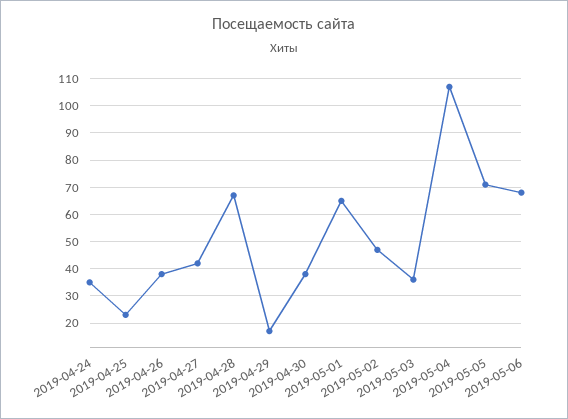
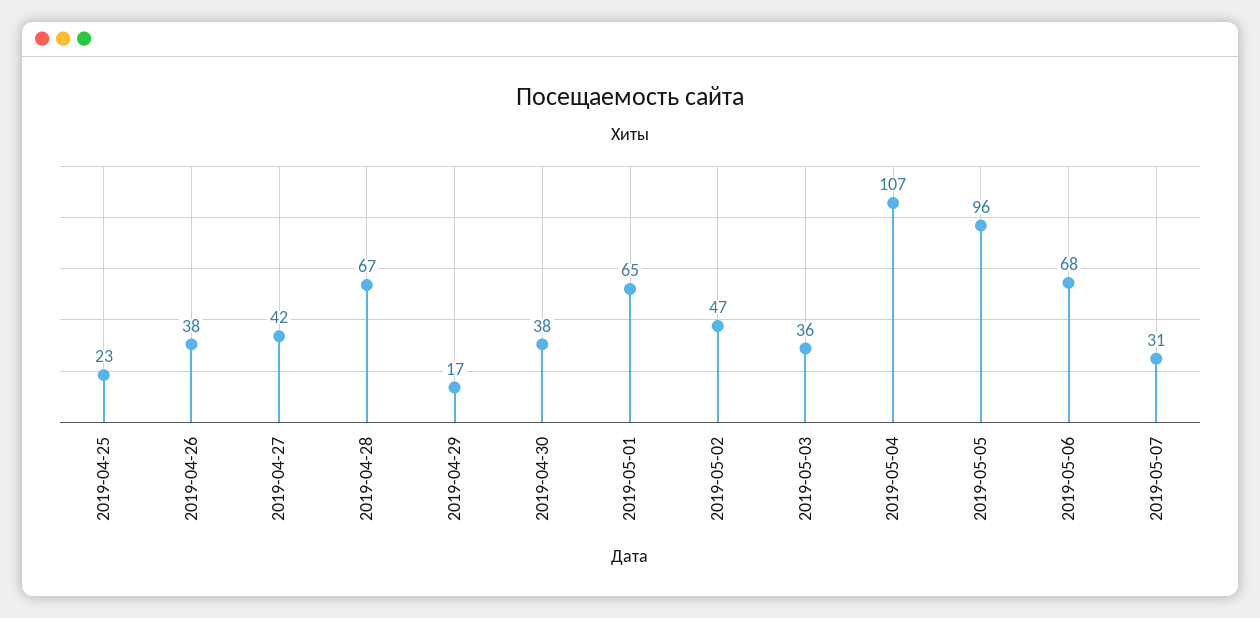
2019-04-24: 35 -> none
2019-05-05: 70 -> 96
2019-05-07: none -> 31

